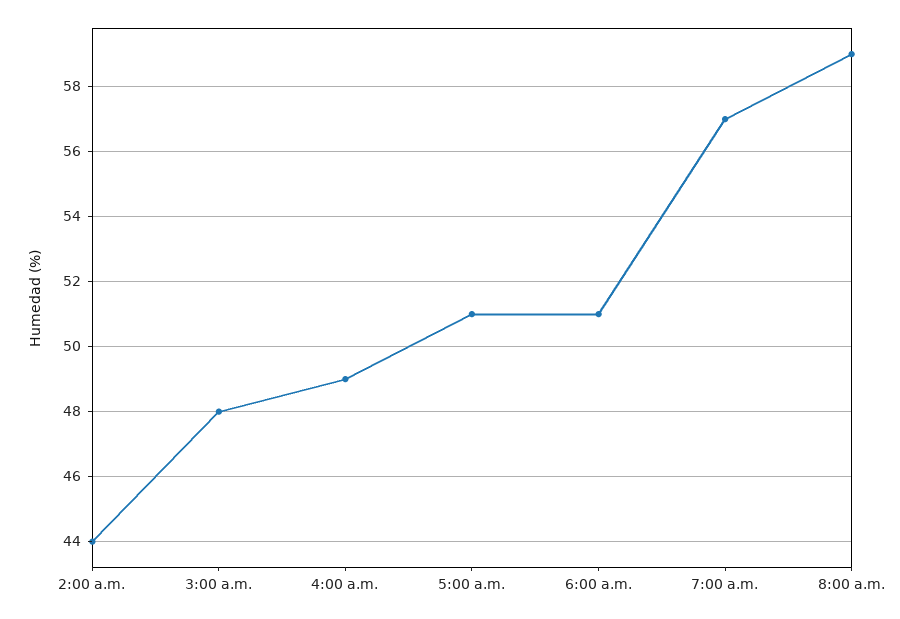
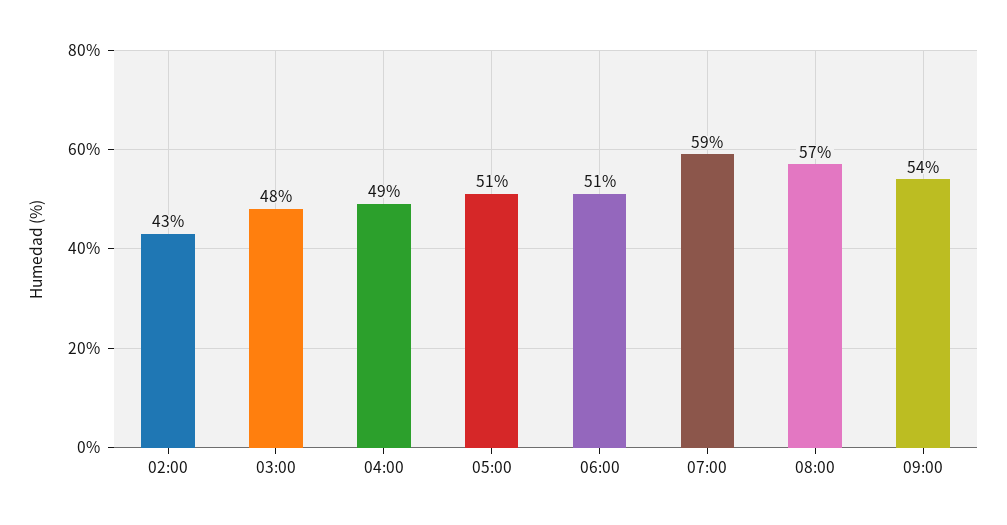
2:00 a.m.: 44 -> 43
7:00 a.m.: 57 -> 59
8:00 a.m.: 59 -> 57
09:00: none -> 54

